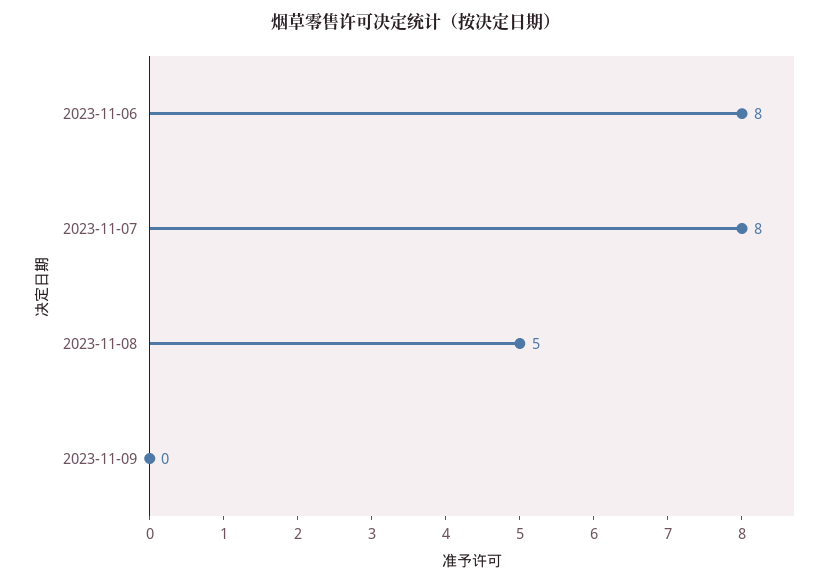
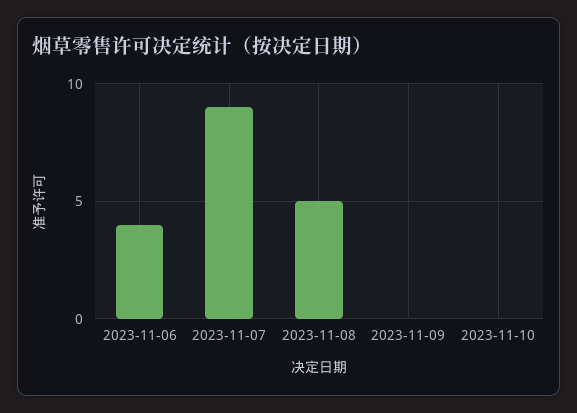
2023-11-06: 8 -> 4
2023-11-07: 8 -> 9
2023-11-10: none -> 0

